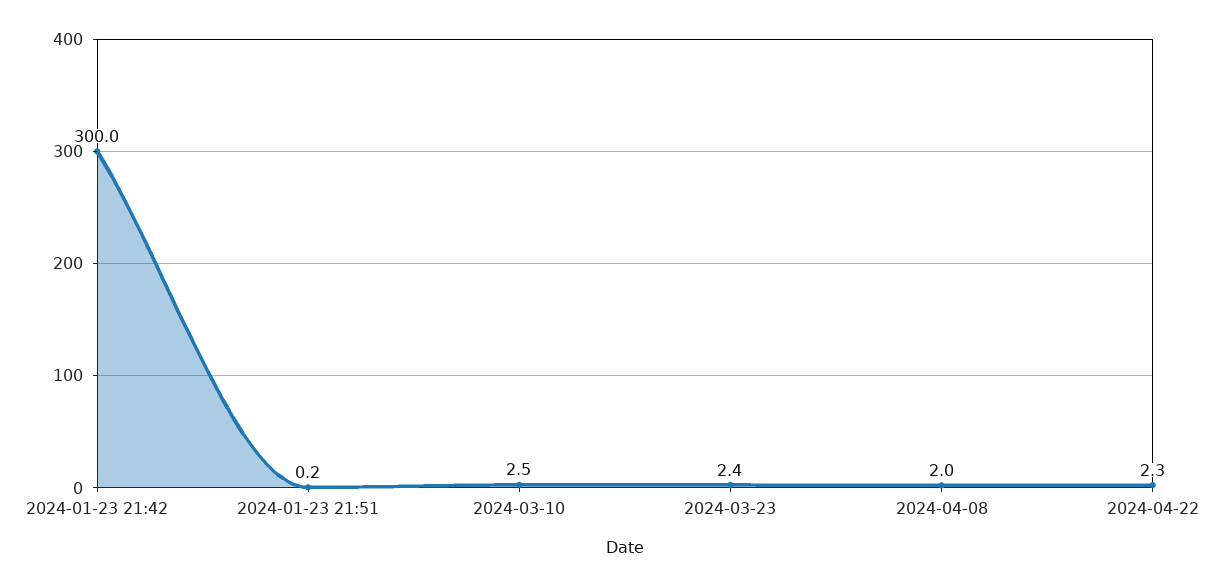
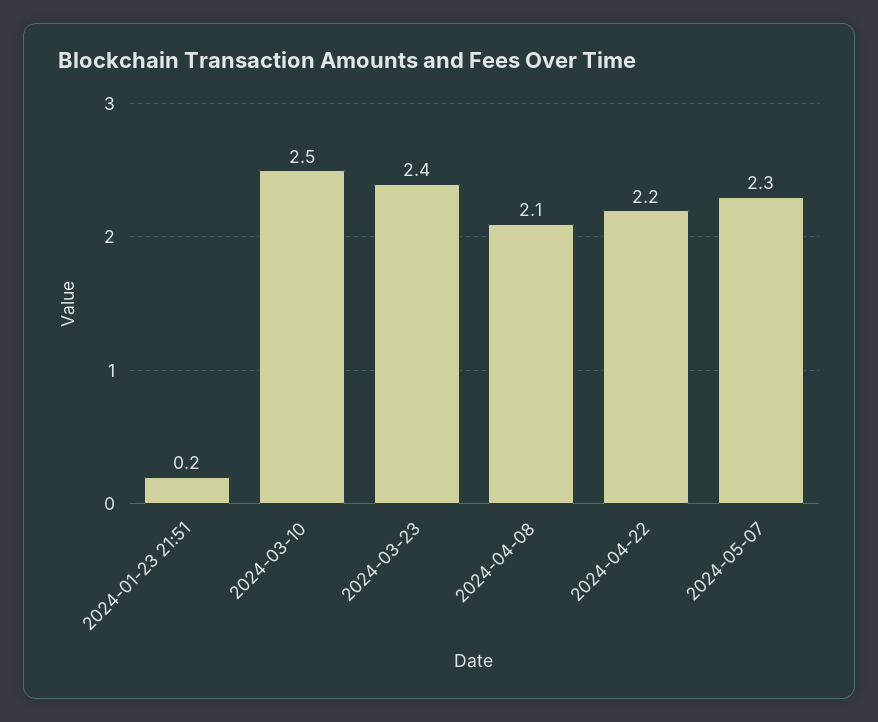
2024-01-23 21:42: 300 -> none
2024-04-08: 2 -> 2.1
2024-04-22: 2.3 -> 2.2
2024-05-07: none -> 2.3

